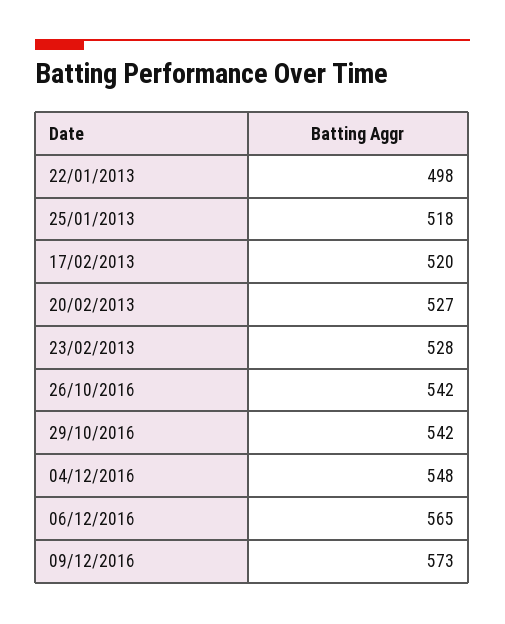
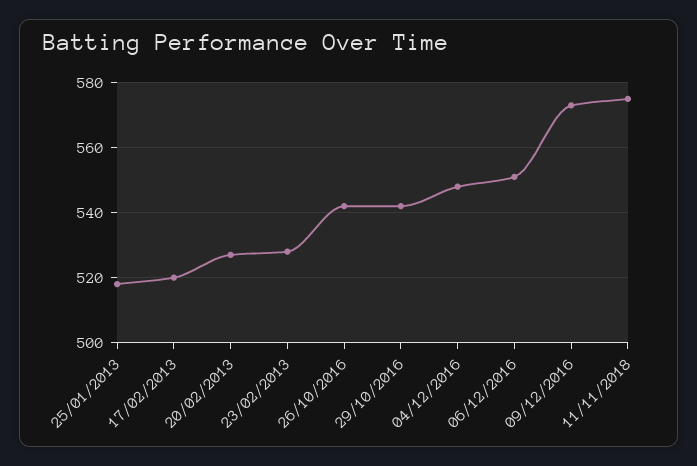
22/01/2013: 498 -> none
06/12/2016: 565 -> 550
11/11/2018: none -> 575

